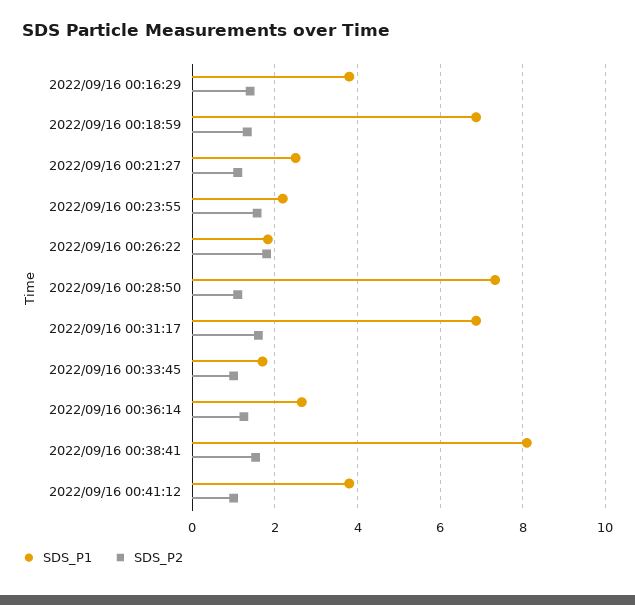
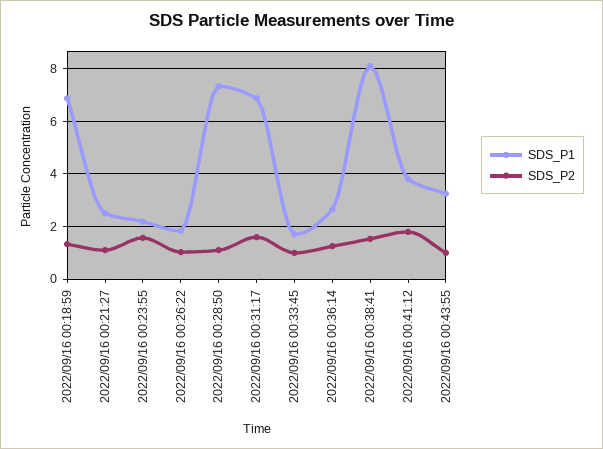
SDS_P1, 2022/09/16 00:16:29: 3.8 -> none
SDS_P2, 2022/09/16 00:16:29: 1.4 -> none
SDS_P2, 2022/09/16 00:26:22: 1.8 -> 1
SDS_P2, 2022/09/16 00:41:12: 1 -> 1.75
SDS_P1, 2022/09/16 00:43:55: none -> 3.25
SDS_P2, 2022/09/16 00:43:55: none -> 1

